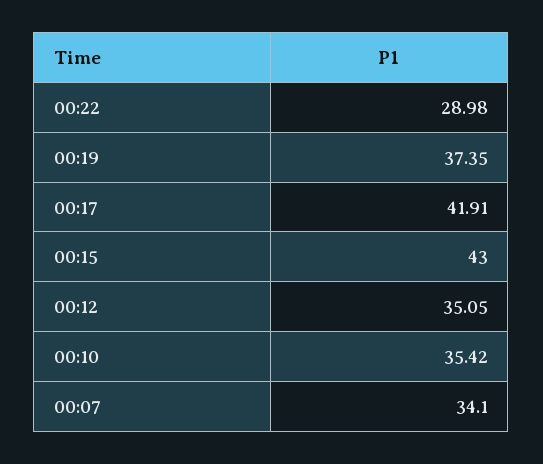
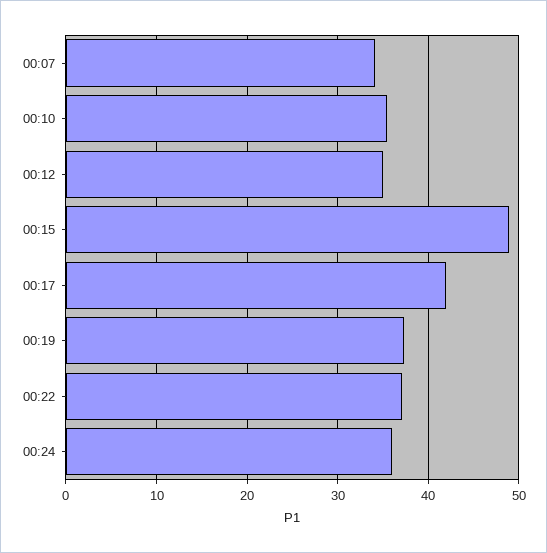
00:22: 28.98 -> 37
00:15: 43 -> 49
00:24: none -> 36

